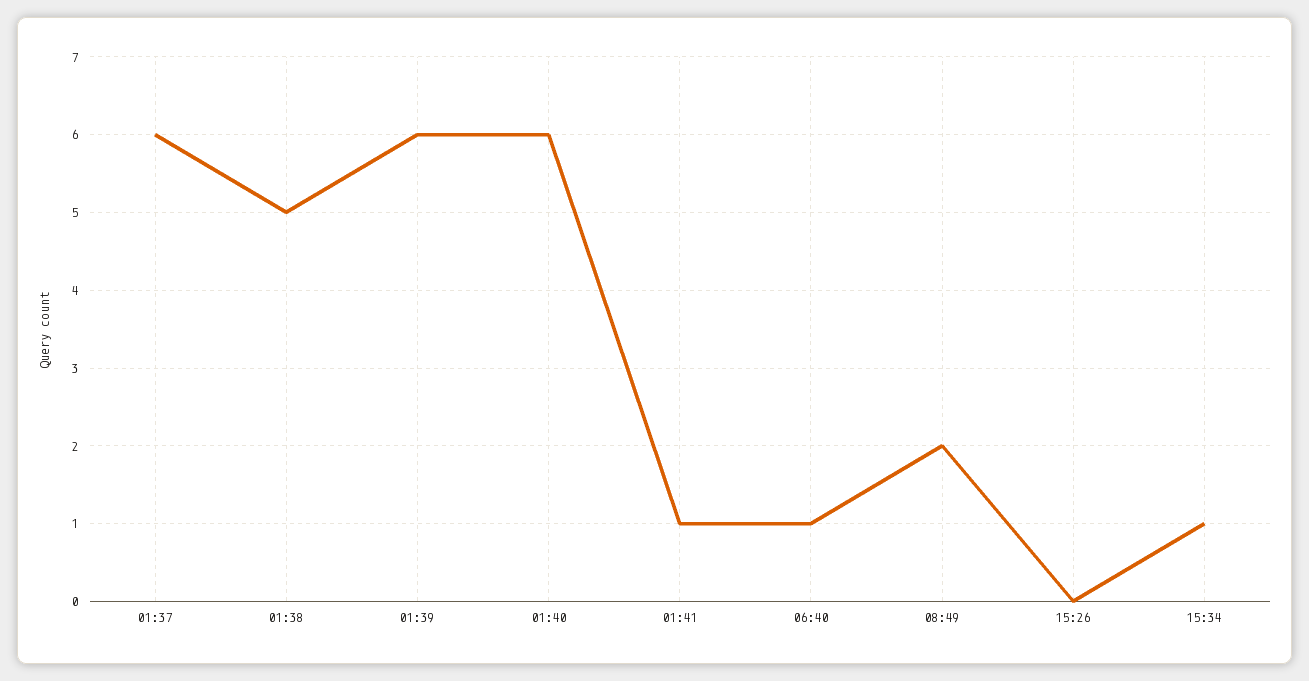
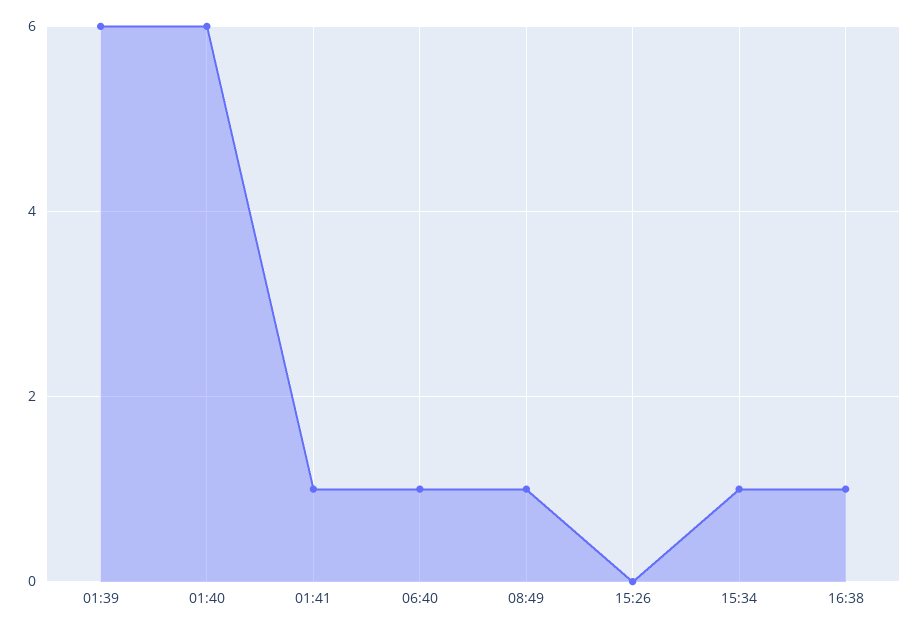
01:37: 6 -> none
01:38: 5 -> none
08:49: 2 -> 1
16:38: none -> 1

